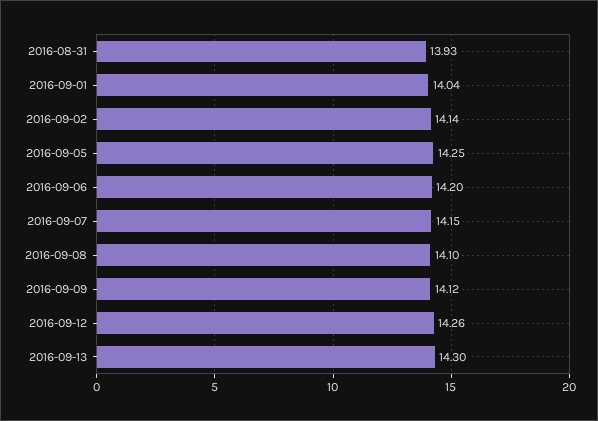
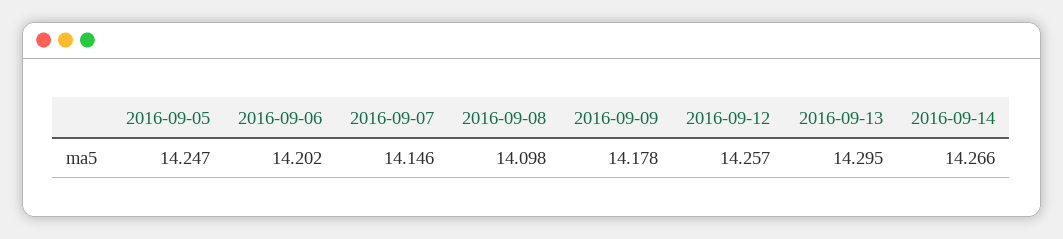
2016-08-31: 13.93 -> none
2016-09-01: 14.04 -> none
2016-09-02: 14.14 -> none
2016-09-09: 14.12 -> 14.178
2016-09-14: none -> 14.266

